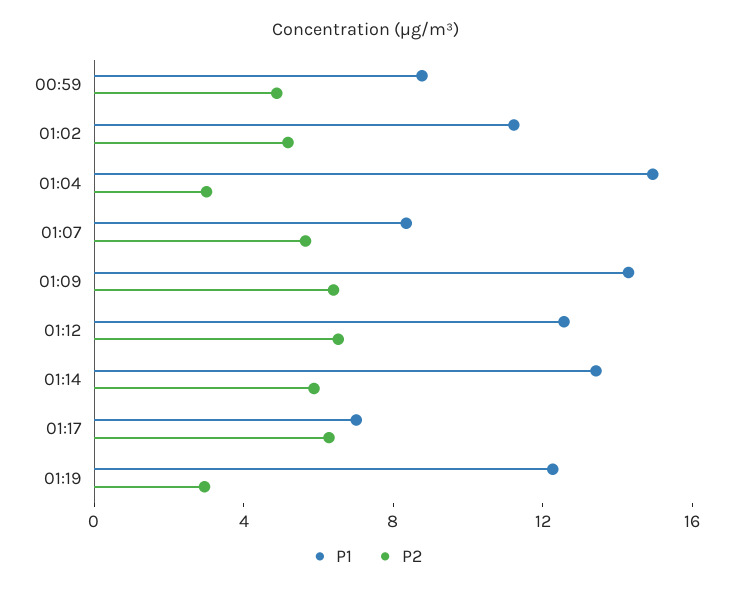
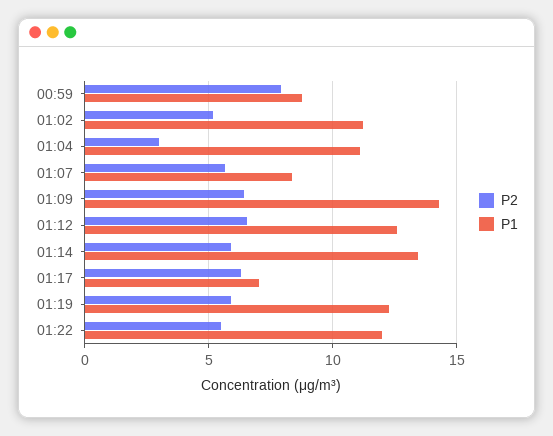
P2, 00:59: 5 -> 8
P1, 01:04: 15 -> 11
P2, 01:19: 3 -> 6
P2, 01:22: none -> 5.5
P1, 01:22: none -> 12

